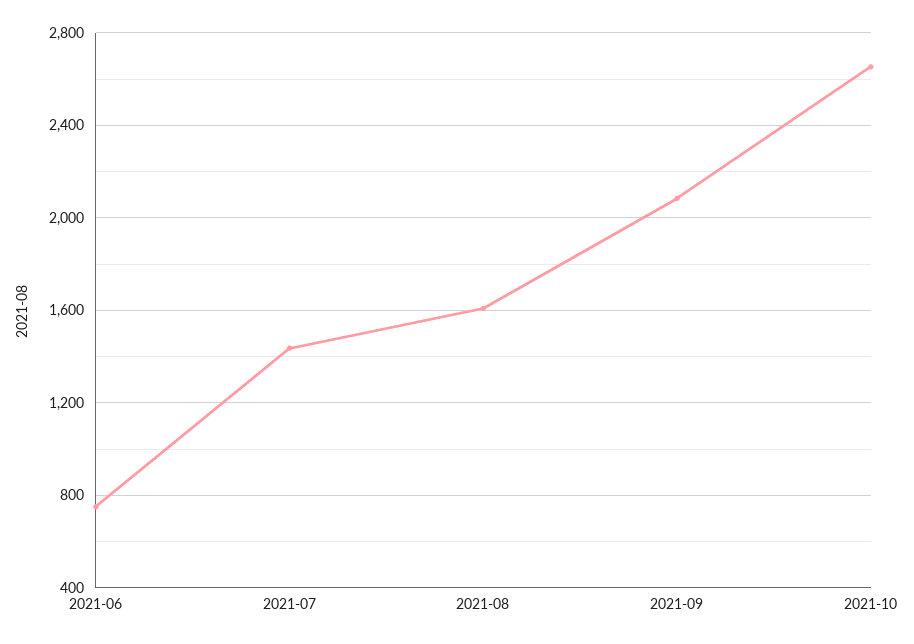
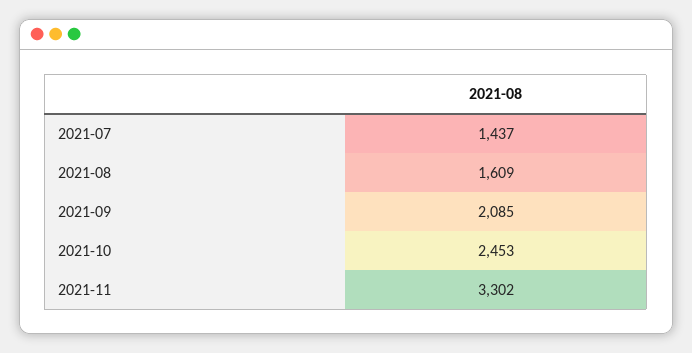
2021-06: 750 -> none
2021-10: 2650 -> 2453
2021-11: none -> 3302

